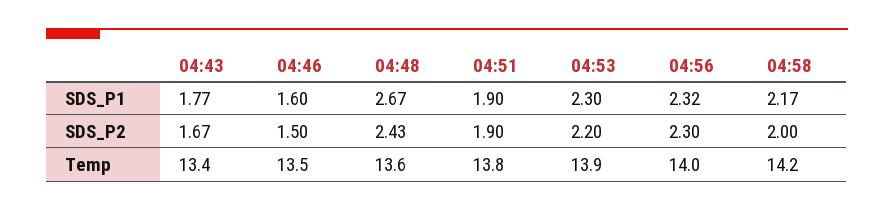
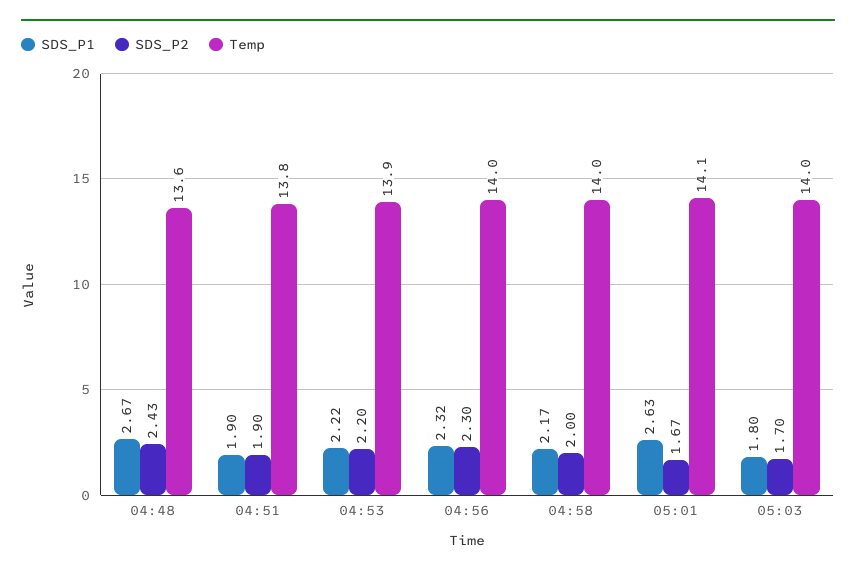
SDS_P1, 04:43: 1.77 -> none
SDS_P1, 04:46: 1.6 -> none
SDS_P1, 04:53: 2.3 -> 2.22
SDS_P2, 04:43: 1.67 -> none
SDS_P2, 04:46: 1.5 -> none
Temp, 04:43: 13.4 -> none
Temp, 04:46: 13.5 -> none
Temp, 04:58: 14.2 -> 14
SDS_P1, 05:01: none -> 2.63
SDS_P2, 05:01: none -> 1.67
Temp, 05:01: none -> 14.1
SDS_P1, 05:03: none -> 1.8
SDS_P2, 05:03: none -> 1.7
Temp, 05:03: none -> 14

